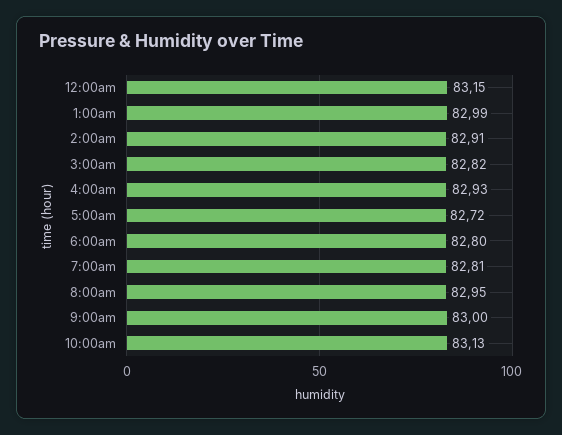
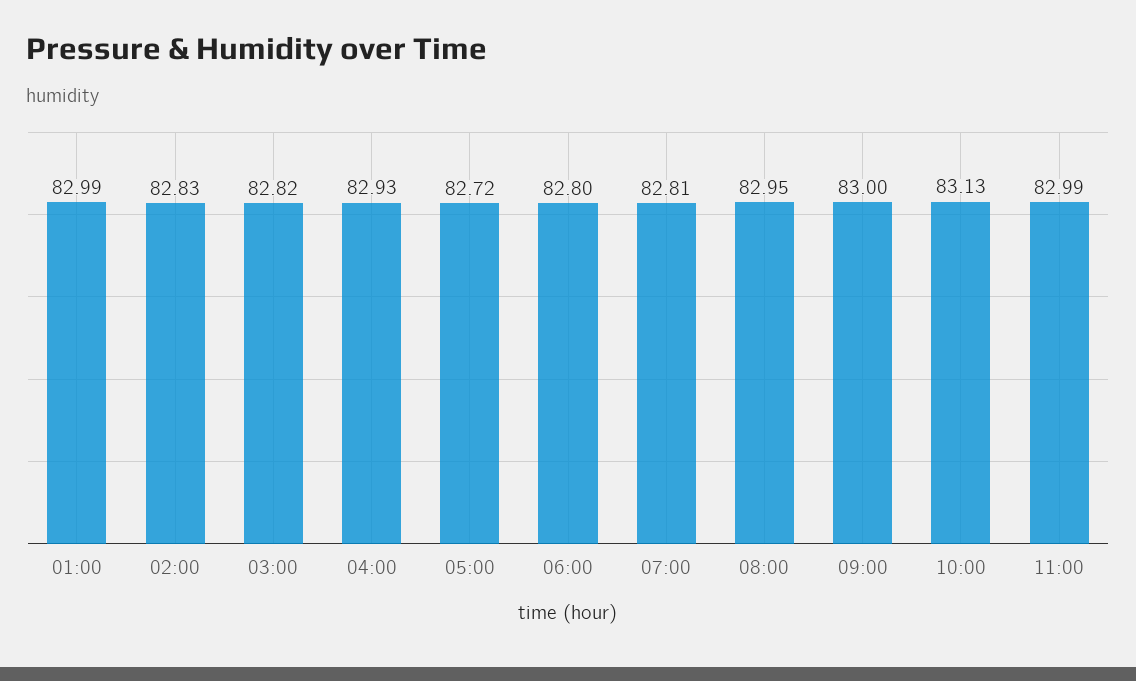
12:00am: 83.15 -> none
2:00am: 82.91 -> 82.83
11:00: none -> 82.99

